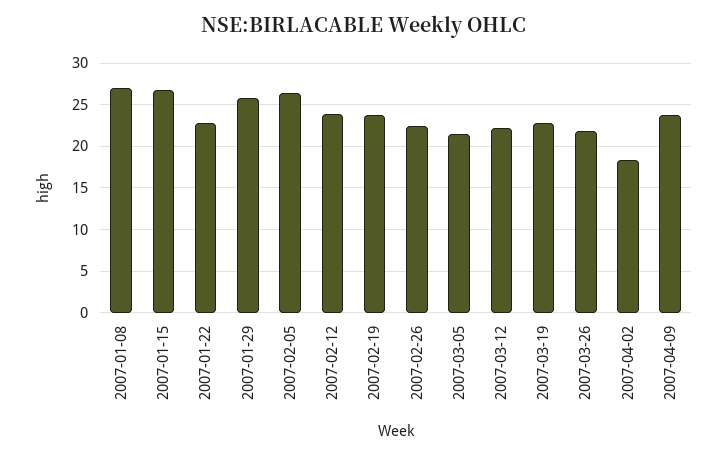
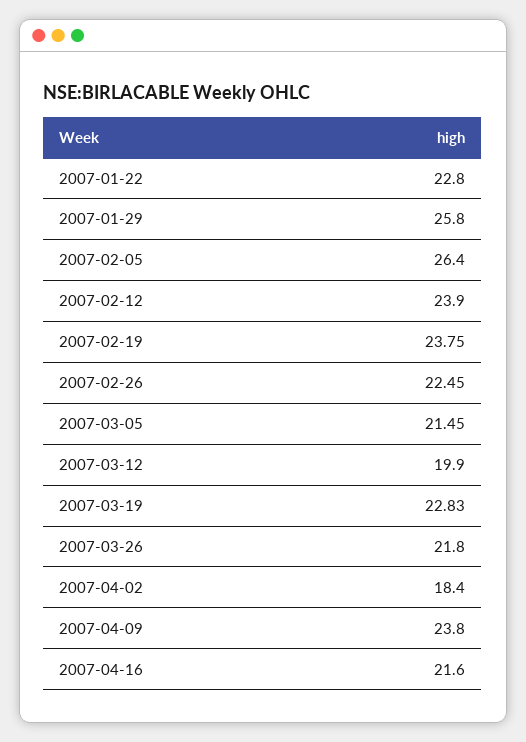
2007-01-08: 27 -> none
2007-01-15: 27 -> none
2007-03-12: 22 -> 19.9
2007-04-16: none -> 21.6

